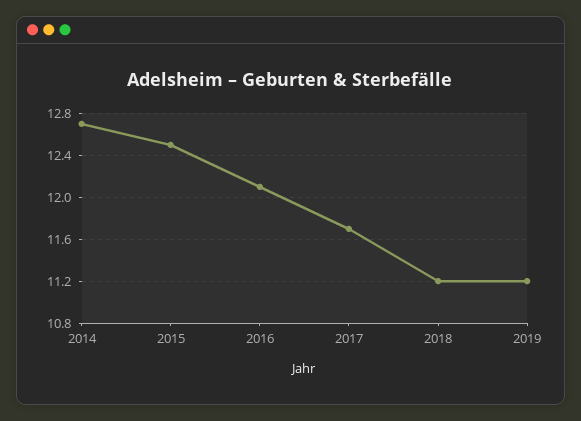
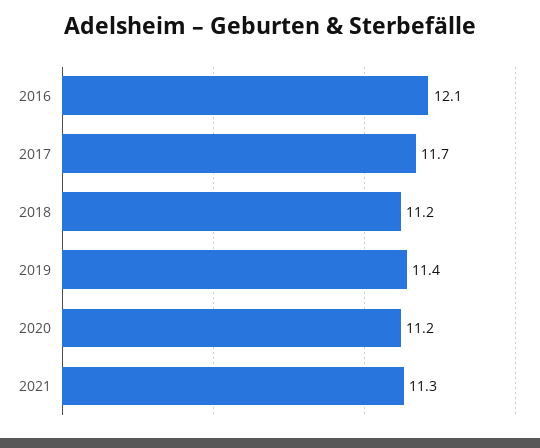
2014: 12.7 -> none
2015: 12.5 -> none
2019: 11.2 -> 11.4
2020: none -> 11.2
2021: none -> 11.3

